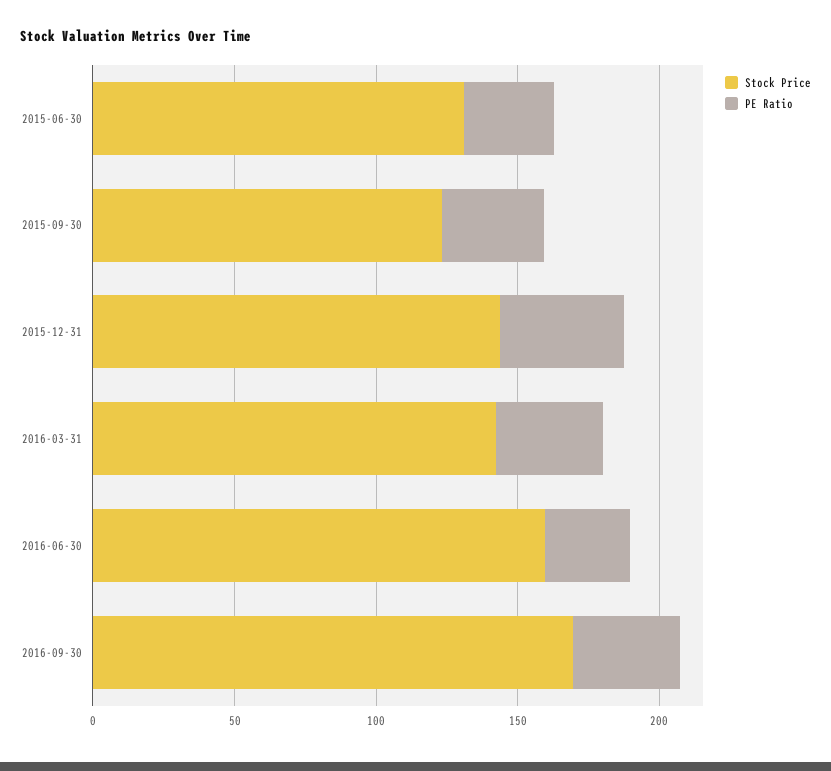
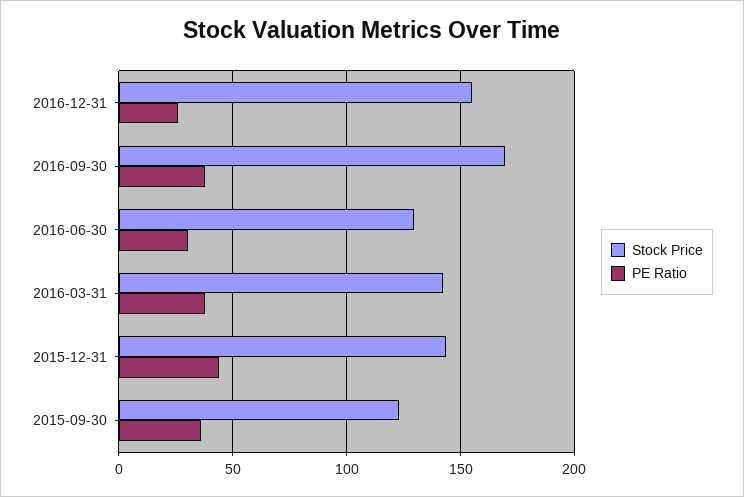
Stock Price, 2015-06-30: 130 -> none
PE Ratio, 2015-06-30: 30 -> none
Stock Price, 2016-06-30: 160 -> 130
Stock Price, 2016-12-31: none -> 155
PE Ratio, 2016-12-31: none -> 25

